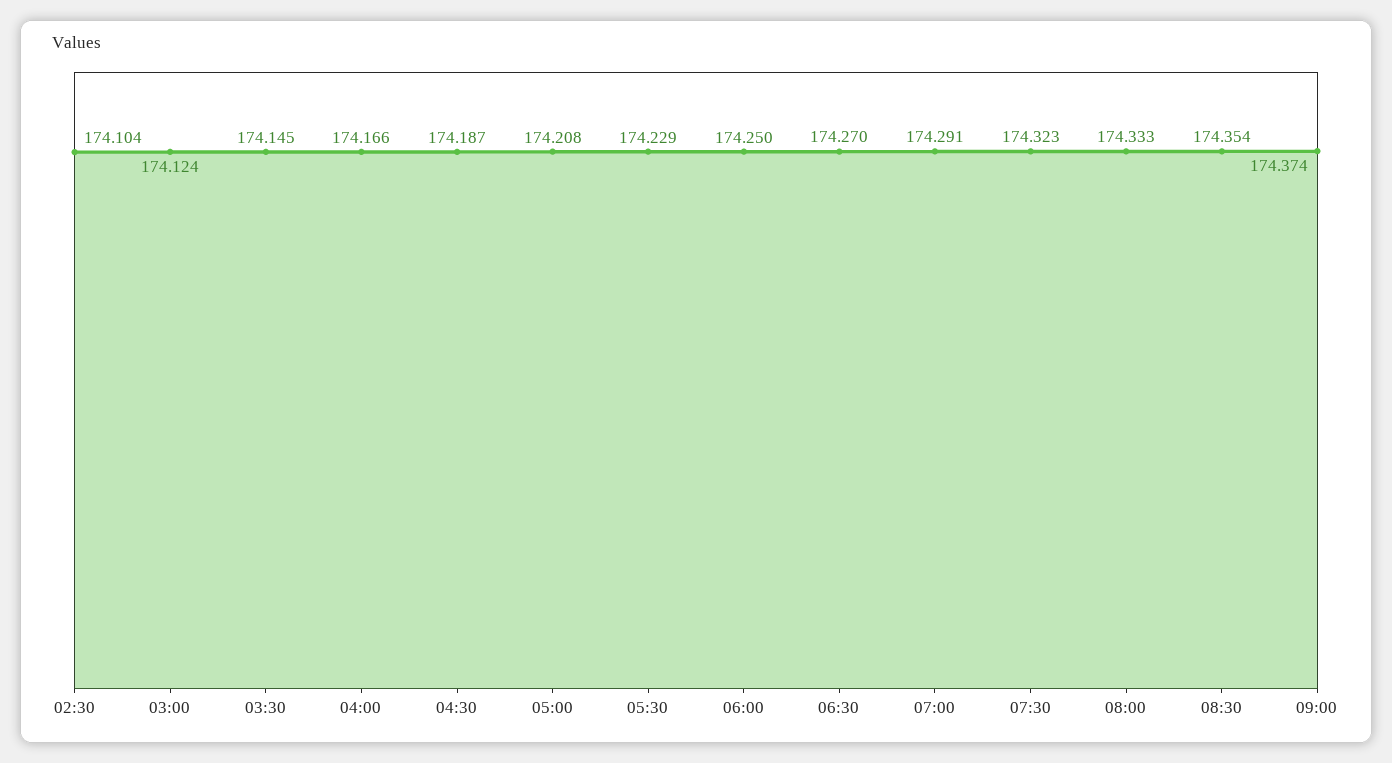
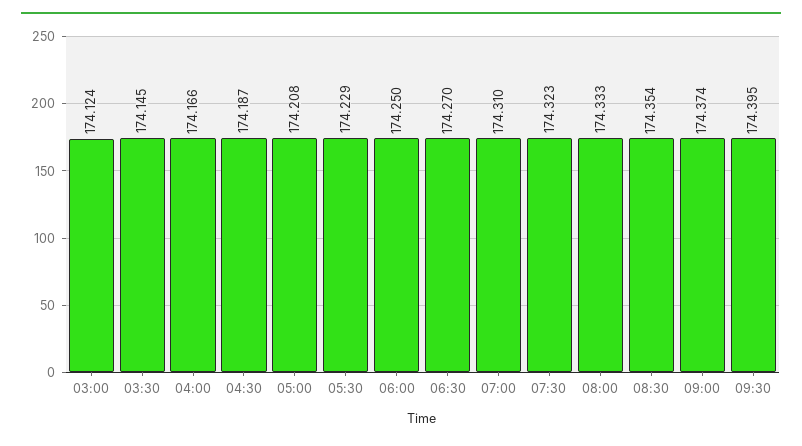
02:30: 174.104 -> none
07:00: 174.291 -> 174.31
09:30: none -> 174.395

